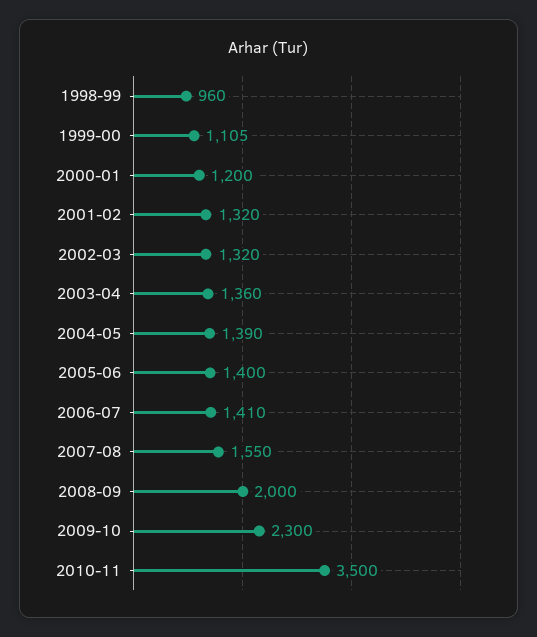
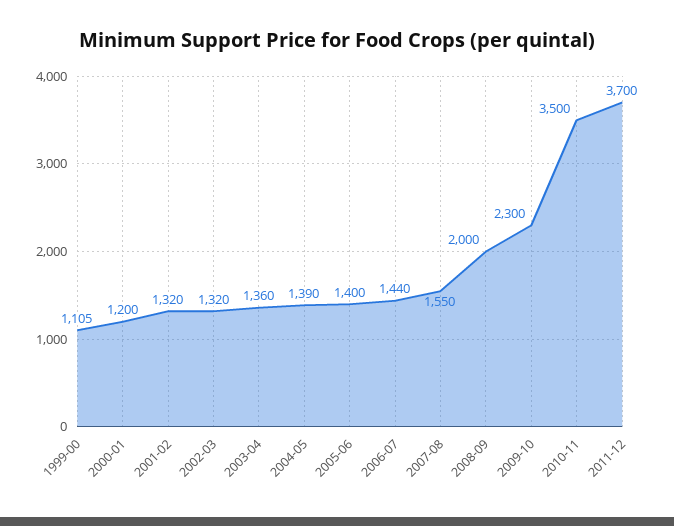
1998-99: 960 -> none
2006-07: 1410 -> 1440
2011-12: none -> 3700

